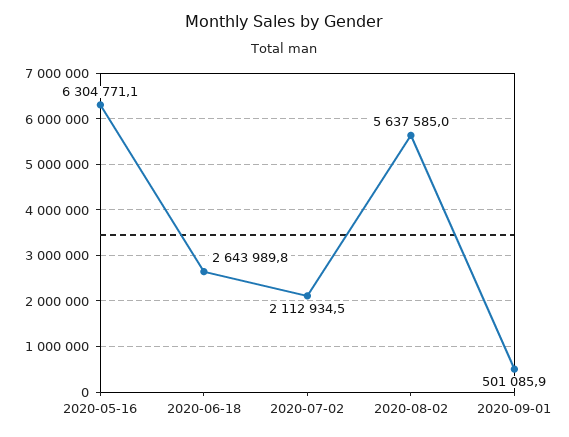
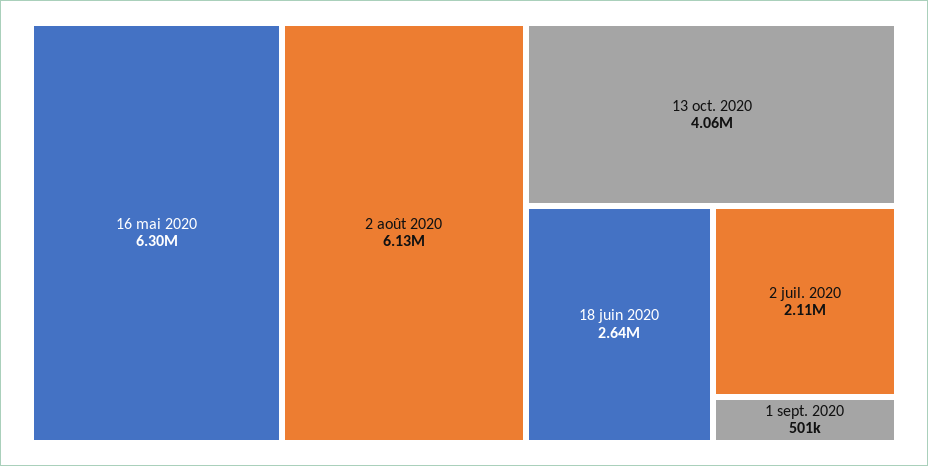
2020-08-02: 5637585 -> 6130000
13 oct. 2020: none -> 4060000

